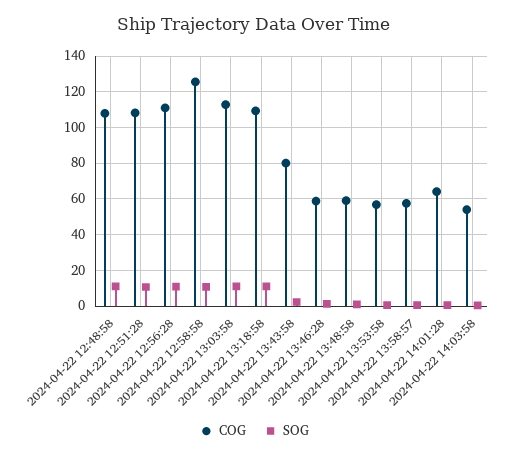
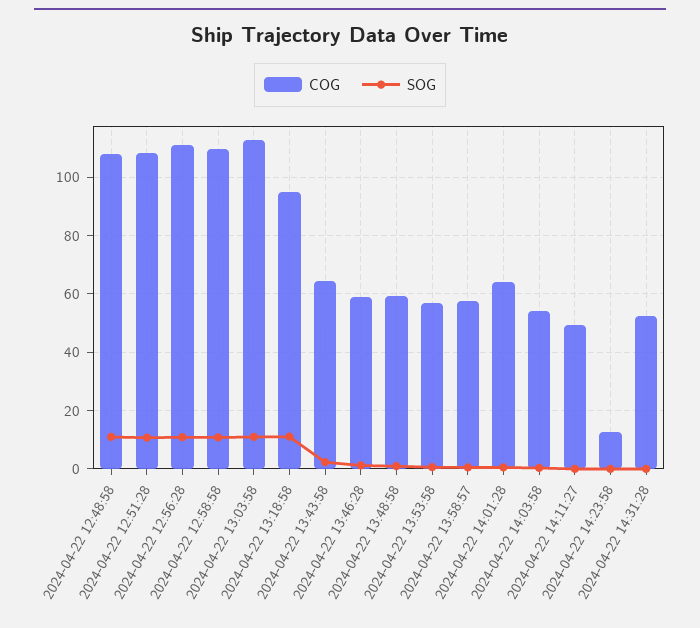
COG, 2024-04-22 12:58:58: 125 -> 110
COG, 2024-04-22 13:18:58: 110 -> 95
COG, 2024-04-22 13:43:58: 80 -> 65
COG, 2024-04-22 14:11:27: none -> 50
SOG, 2024-04-22 14:11:27: none -> 0
COG, 2024-04-22 14:23:58: none -> 12.5
SOG, 2024-04-22 14:23:58: none -> 0
COG, 2024-04-22 14:31:28: none -> 52.5
SOG, 2024-04-22 14:31:28: none -> 0

